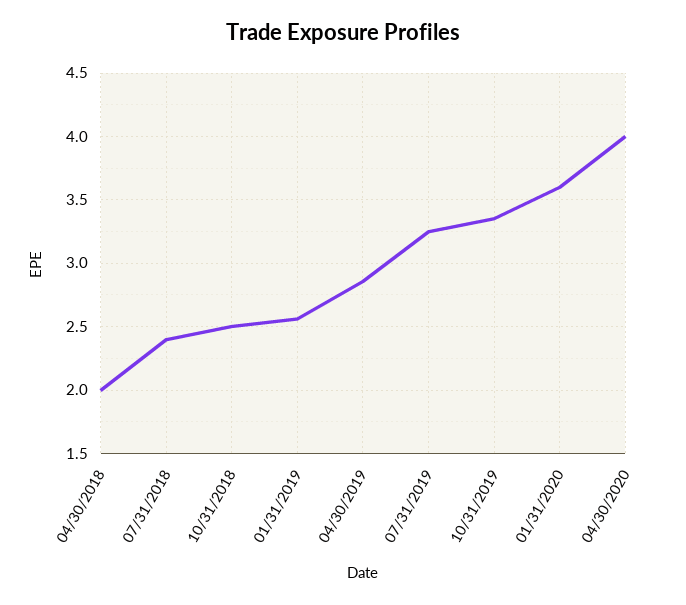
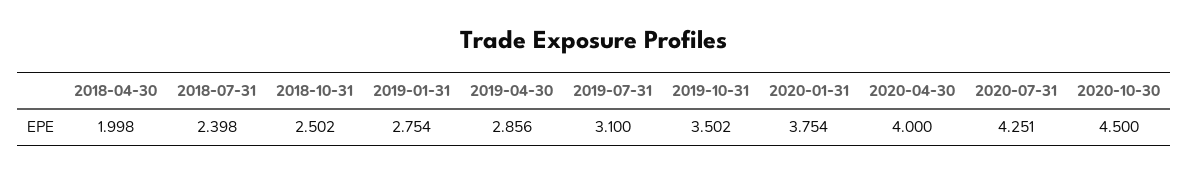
01/31/2019: 2.55 -> 2.754
07/31/2019: 3.25 -> 3.1
10/31/2019: 3.35 -> 3.502
01/31/2020: 3.6 -> 3.754
2020-07-31: none -> 4.251
2020-10-30: none -> 4.5

